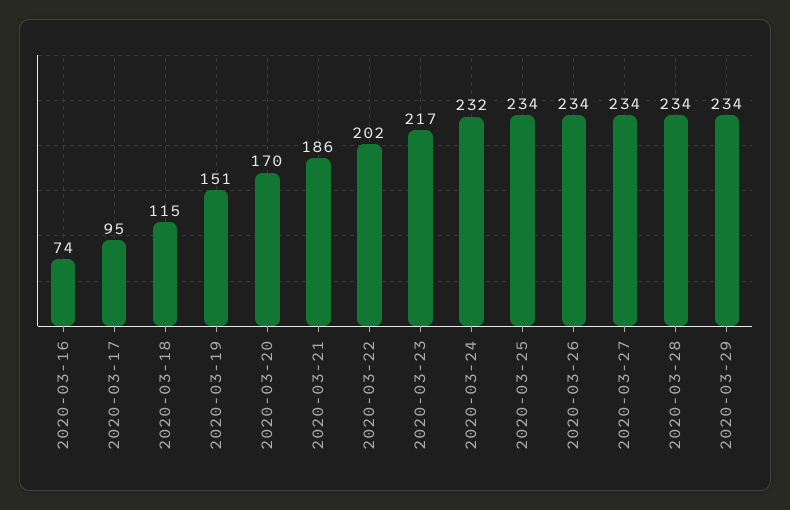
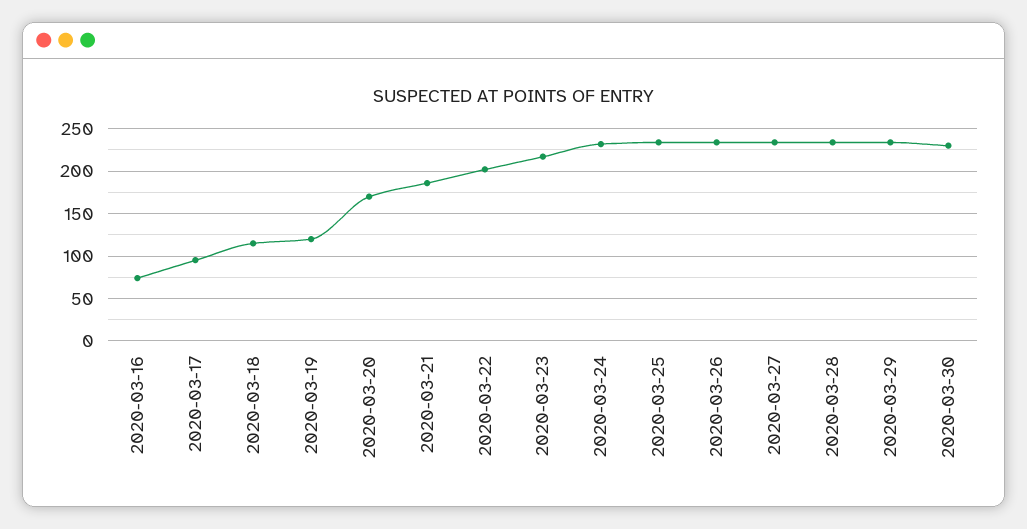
2020-03-19: 151 -> 120
2020-03-30: none -> 230

